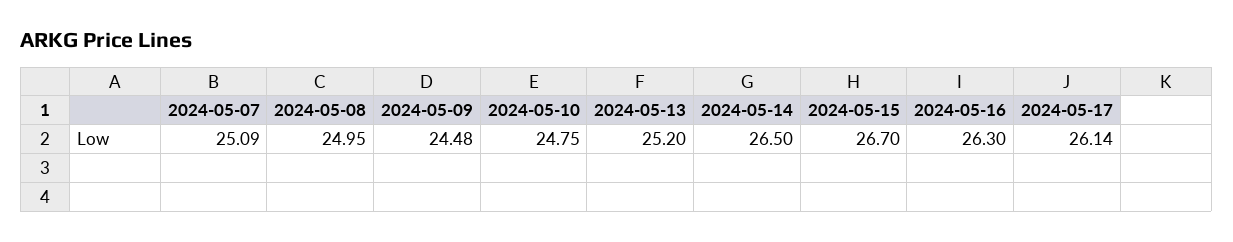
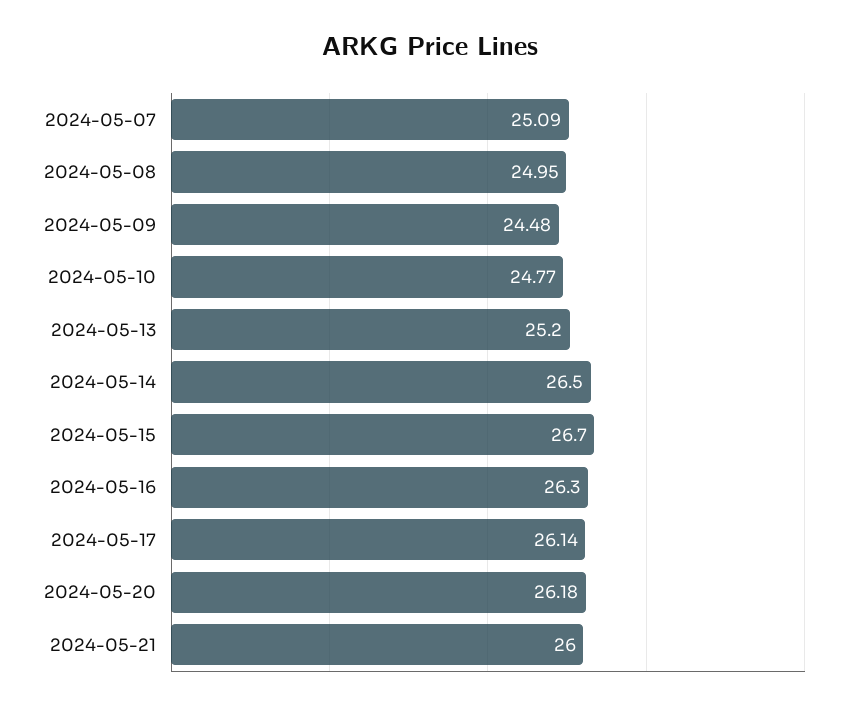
2024-05-10: 24.75 -> 24.77
2024-05-20: none -> 26.18
2024-05-21: none -> 26

